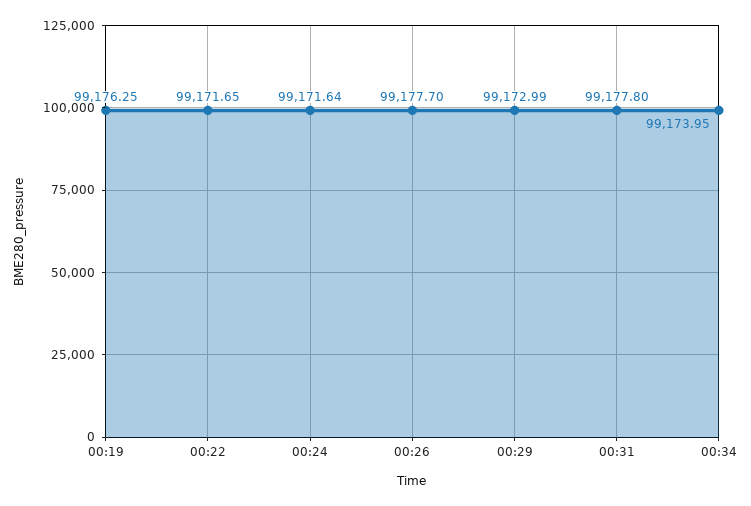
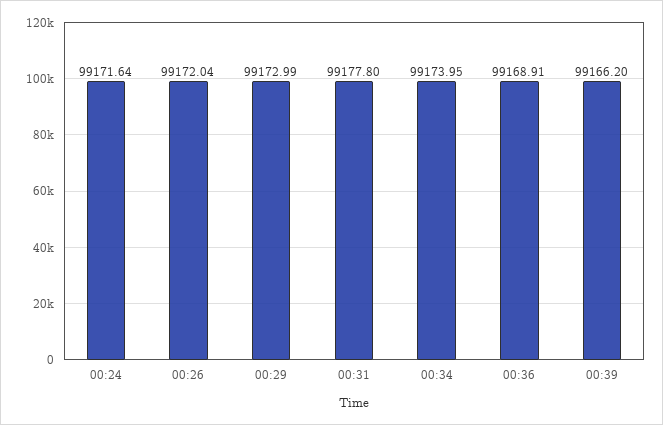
00:19: 99176.25 -> none
00:22: 99171.65 -> none
00:26: 99177.7 -> 99172.04
00:36: none -> 99168.91
00:39: none -> 99166.2

